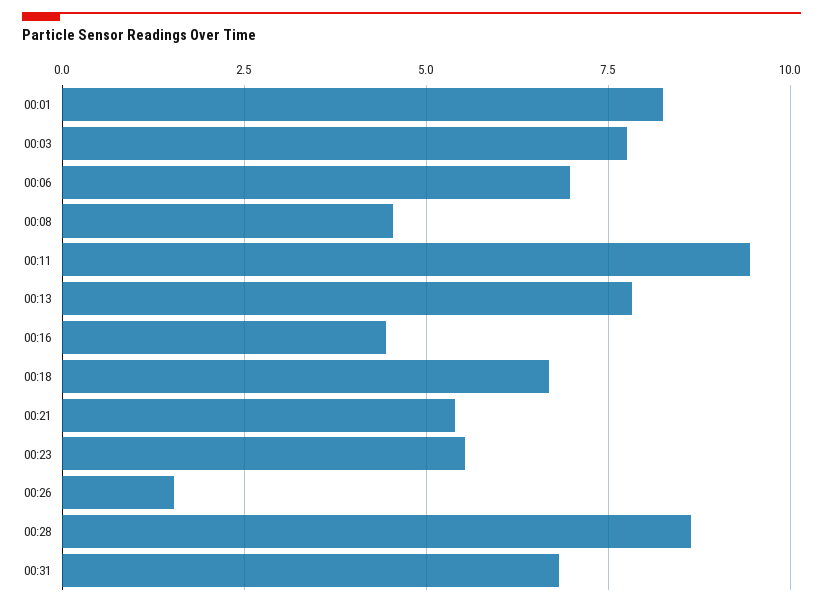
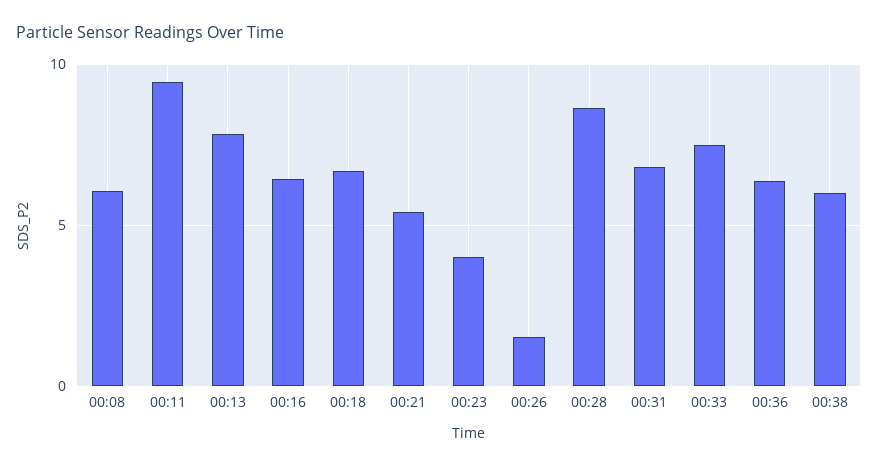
00:01: 8.25 -> none
00:03: 7.75 -> none
00:06: 7 -> none
00:08: 4.5 -> 6
00:16: 4.5 -> 6.5
00:23: 5.5 -> 4
00:33: none -> 7.5
00:36: none -> 6.5
00:38: none -> 6

